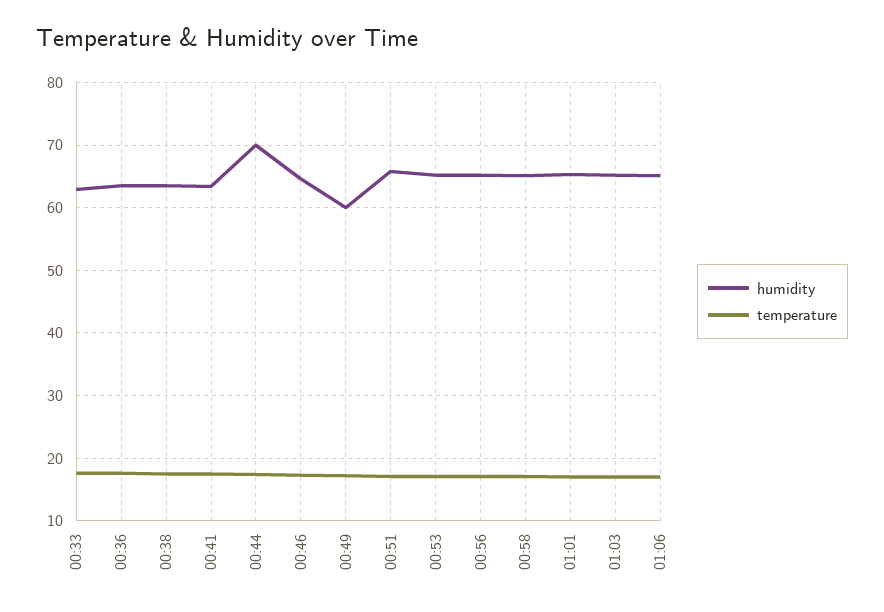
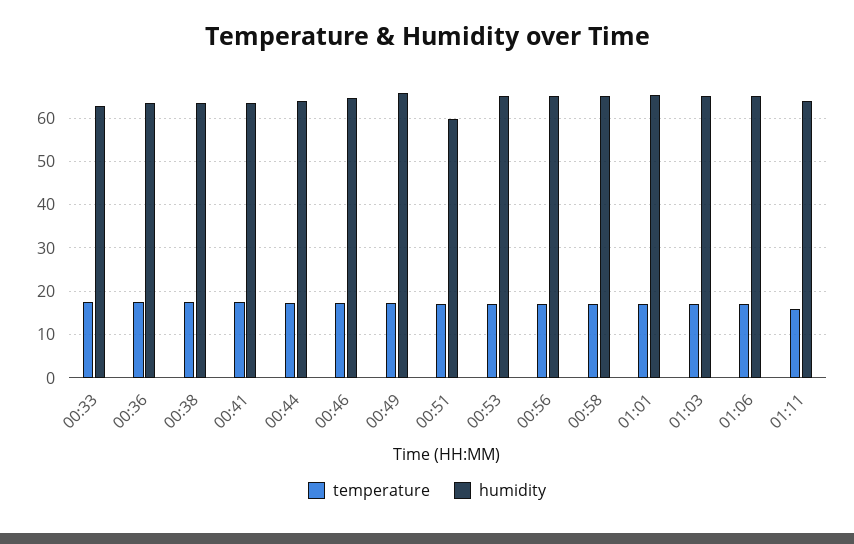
humidity, 00:44: 70 -> 64
humidity, 00:49: 60 -> 66
humidity, 00:51: 66 -> 60
temperature, 01:11: none -> 16
humidity, 01:11: none -> 64

